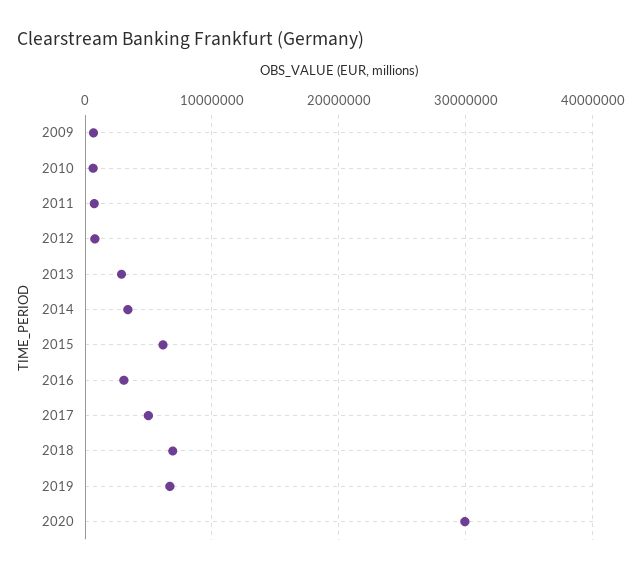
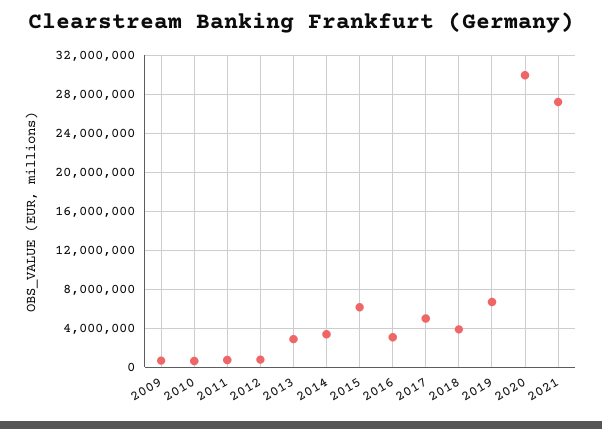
2018: 7000000 -> 4000000
2021: none -> 27000000

